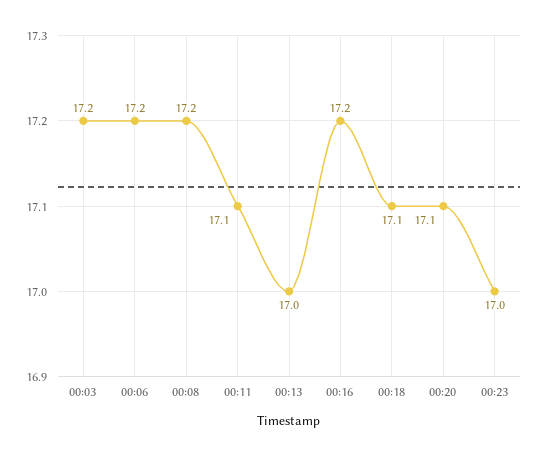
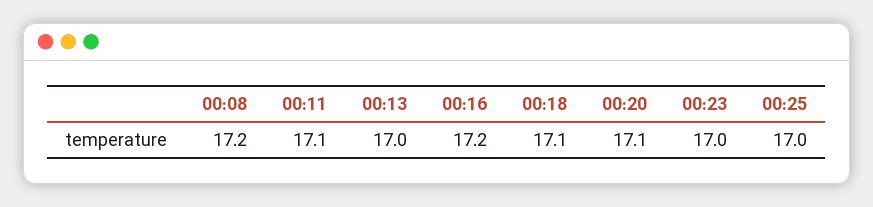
00:03: 17.2 -> none
00:06: 17.2 -> none
00:25: none -> 17

